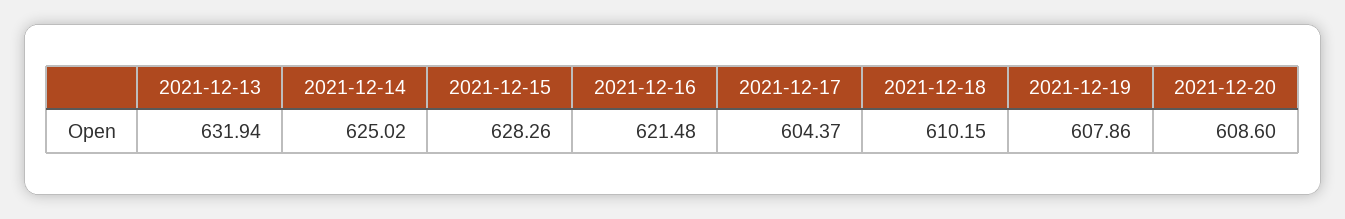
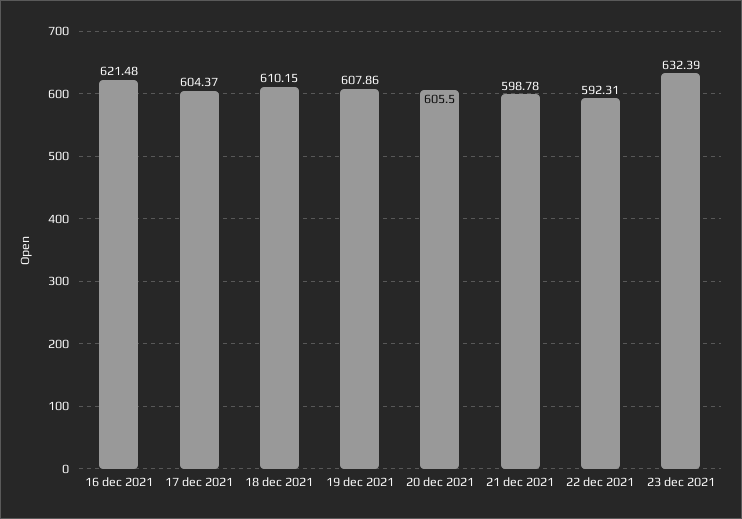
2021-12-13: 631.94 -> none
2021-12-14: 625.02 -> none
2021-12-15: 628.26 -> none
2021-12-20: 608.6 -> 605.5
21 dec 2021: none -> 598.78
22 dec 2021: none -> 592.31
23 dec 2021: none -> 632.39

